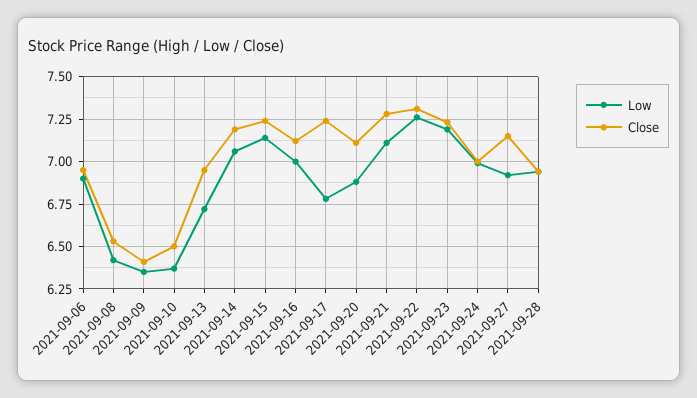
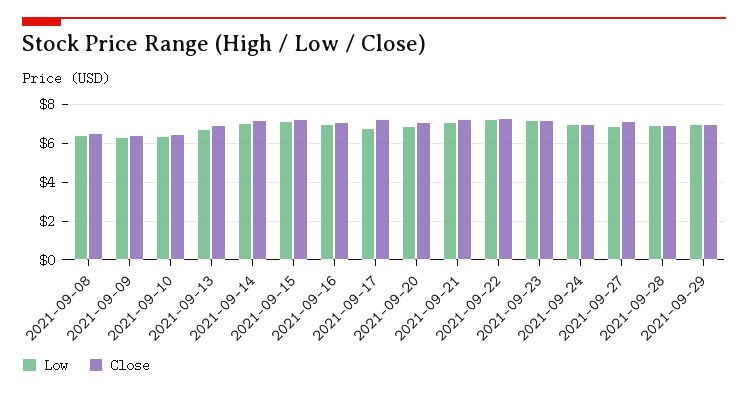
Low, 2021-09-06: 6.9 -> none
Close, 2021-09-06: 6.95 -> none
Low, 2021-09-29: none -> 7
Close, 2021-09-29: none -> 7

